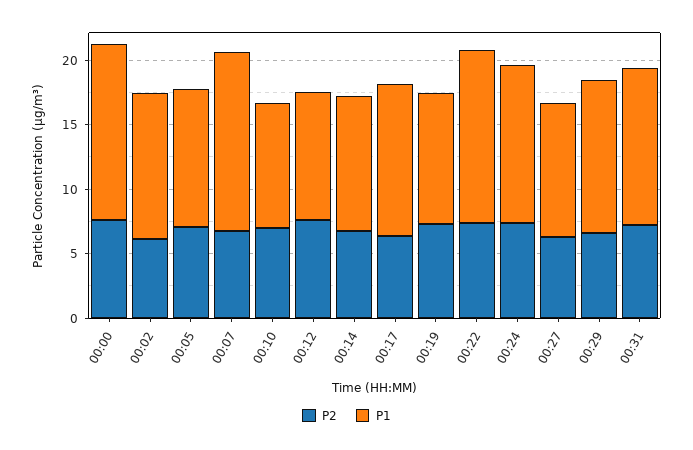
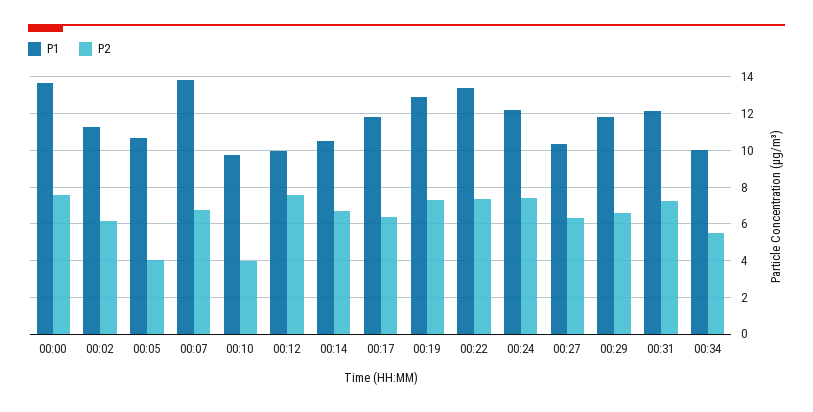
P2, 00:05: 7 -> 4
P2, 00:10: 7 -> 4
P1, 00:19: 10 -> 13
P1, 00:34: none -> 10
P2, 00:34: none -> 5.5

